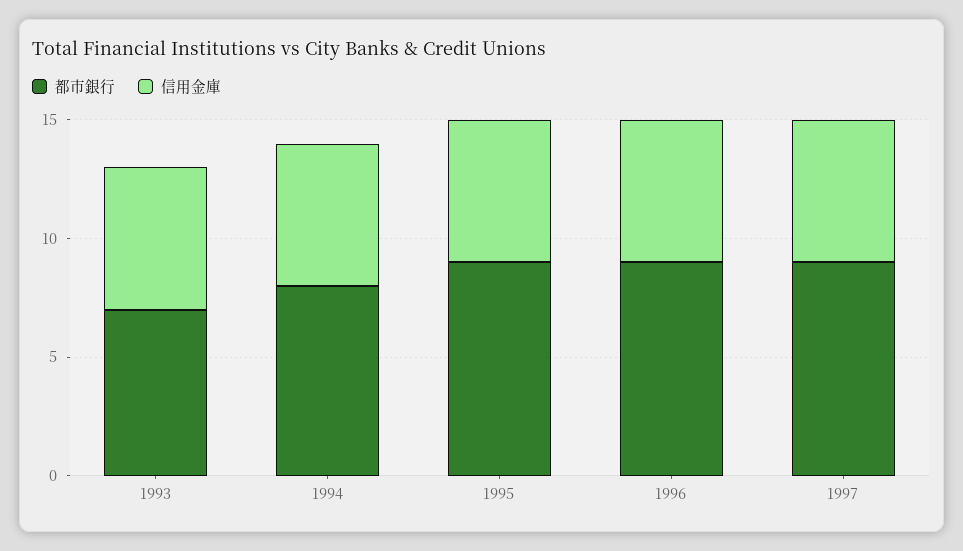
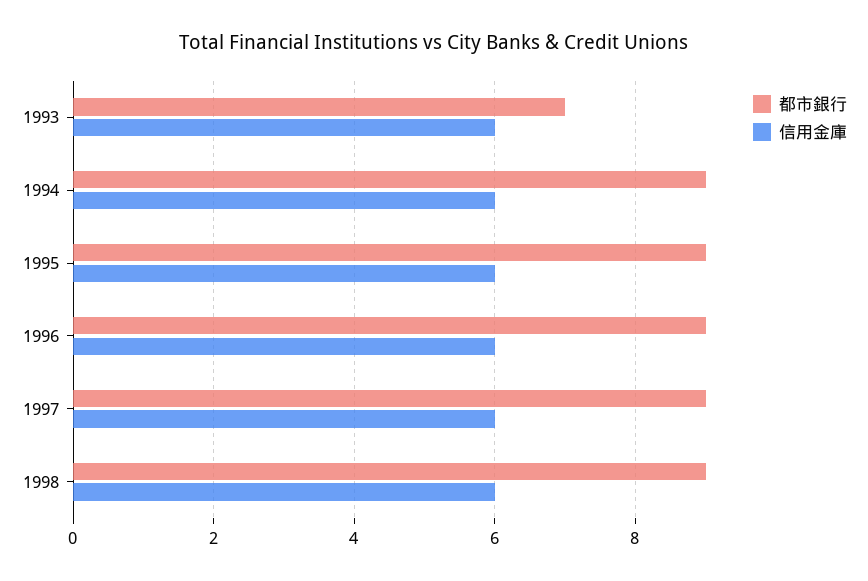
都市銀行, 1994: 8 -> 9
都市銀行, 1998: none -> 9
信用金庫, 1998: none -> 6

